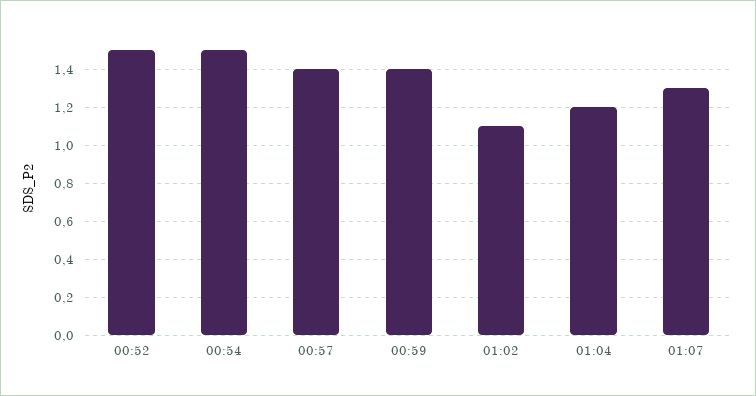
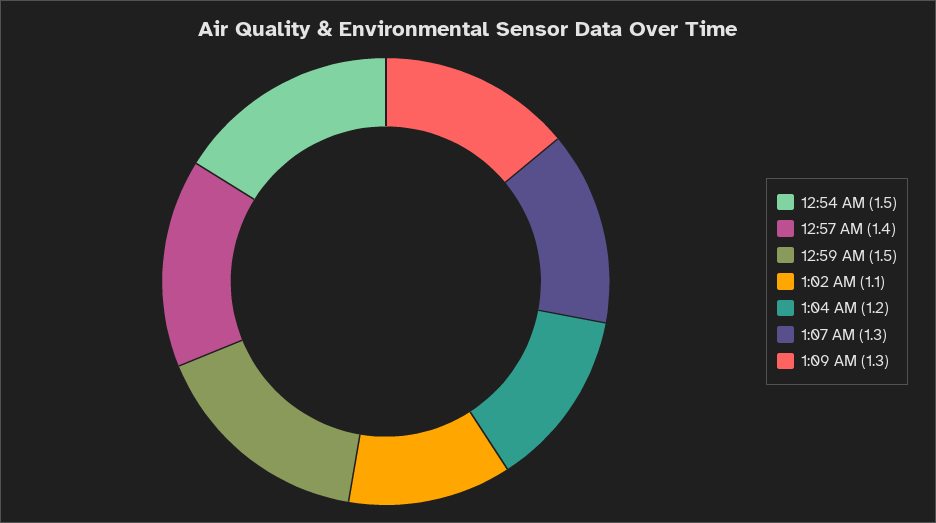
00:52: 1.5 -> none
00:59: 1.4 -> 1.5
1:09 AM: none -> 1.3

